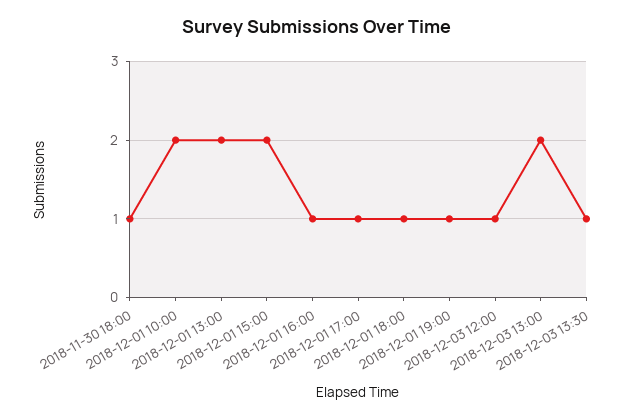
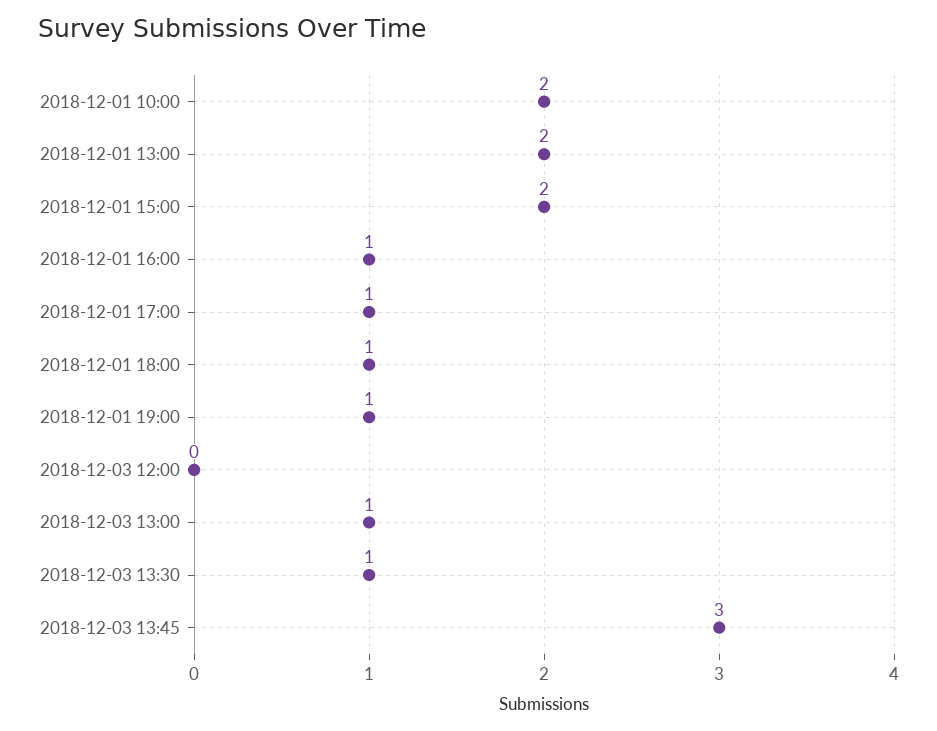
2018-11-30 18:00: 1 -> none
2018-12-03 12:00: 1 -> 0
2018-12-03 13:00: 2 -> 1
2018-12-03 13:45: none -> 3

